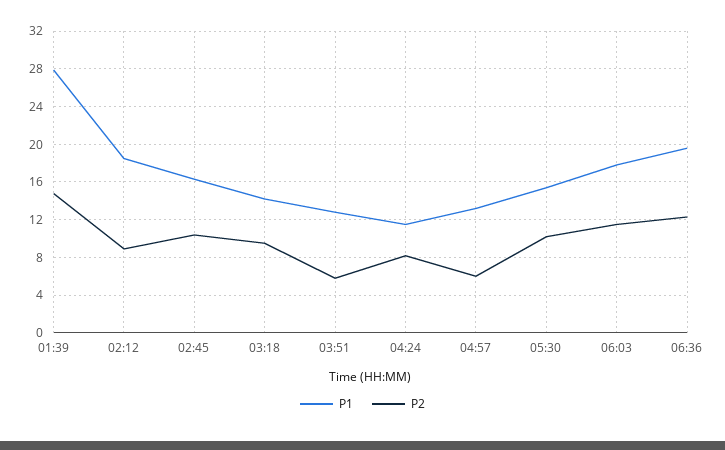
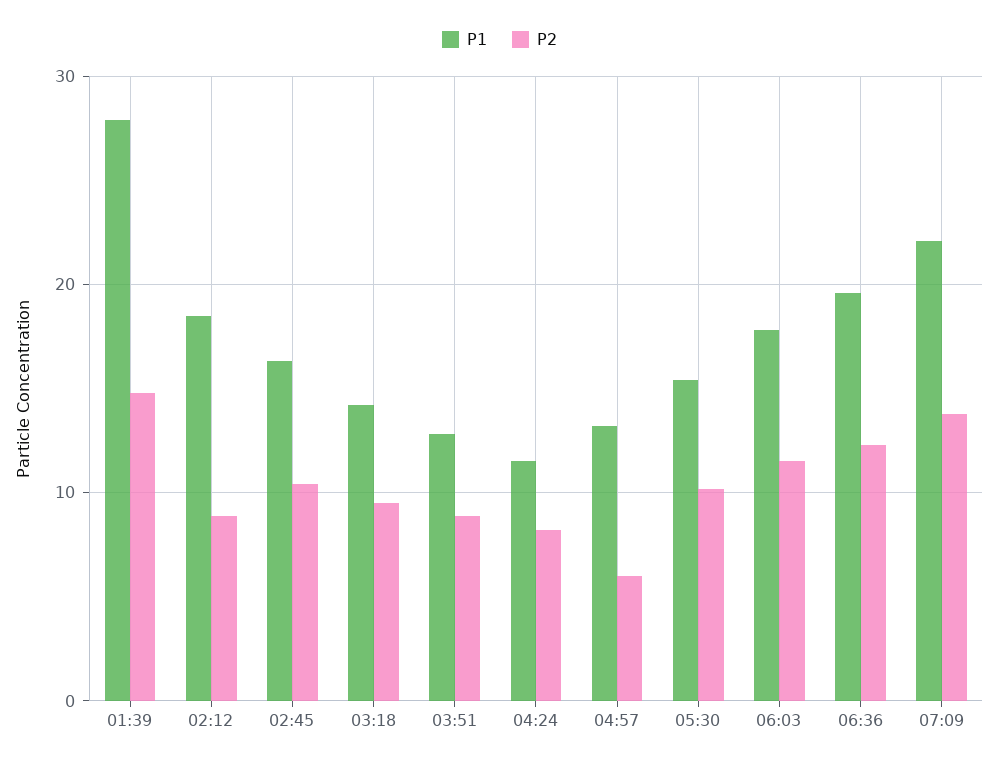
P2, 03:51: 6 -> 9
P1, 07:09: none -> 22
P2, 07:09: none -> 14

